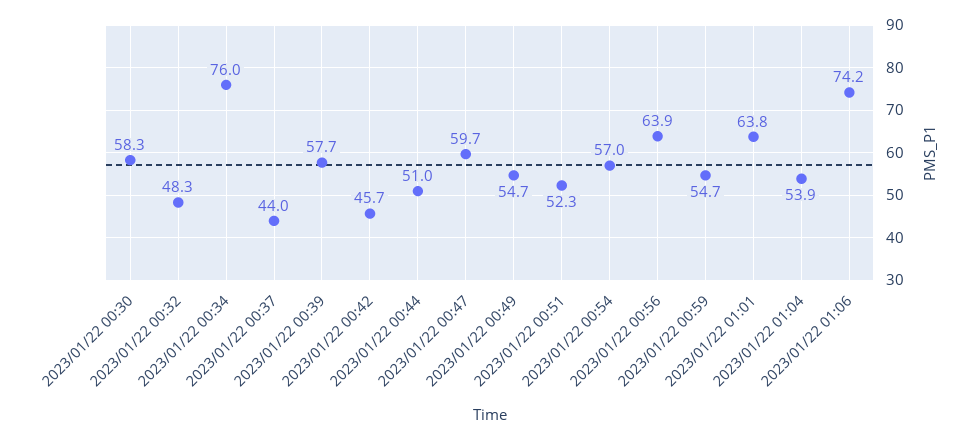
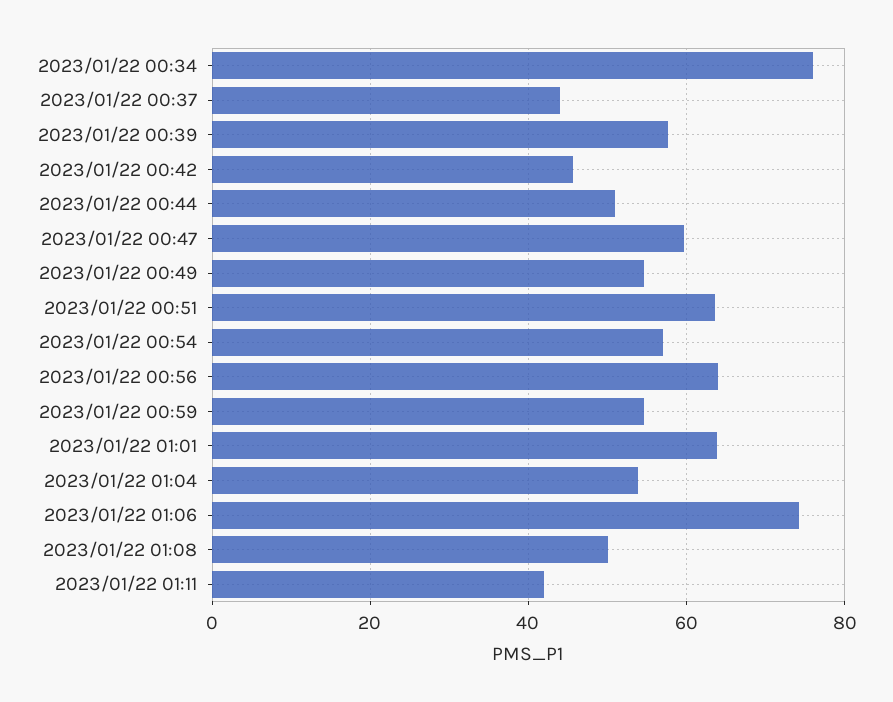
2023/01/22 00:30: 58.3 -> none
2023/01/22 00:32: 48.3 -> none
2023/01/22 00:51: 52.3 -> 64
2023/01/22 01:08: none -> 50
2023/01/22 01:11: none -> 42

